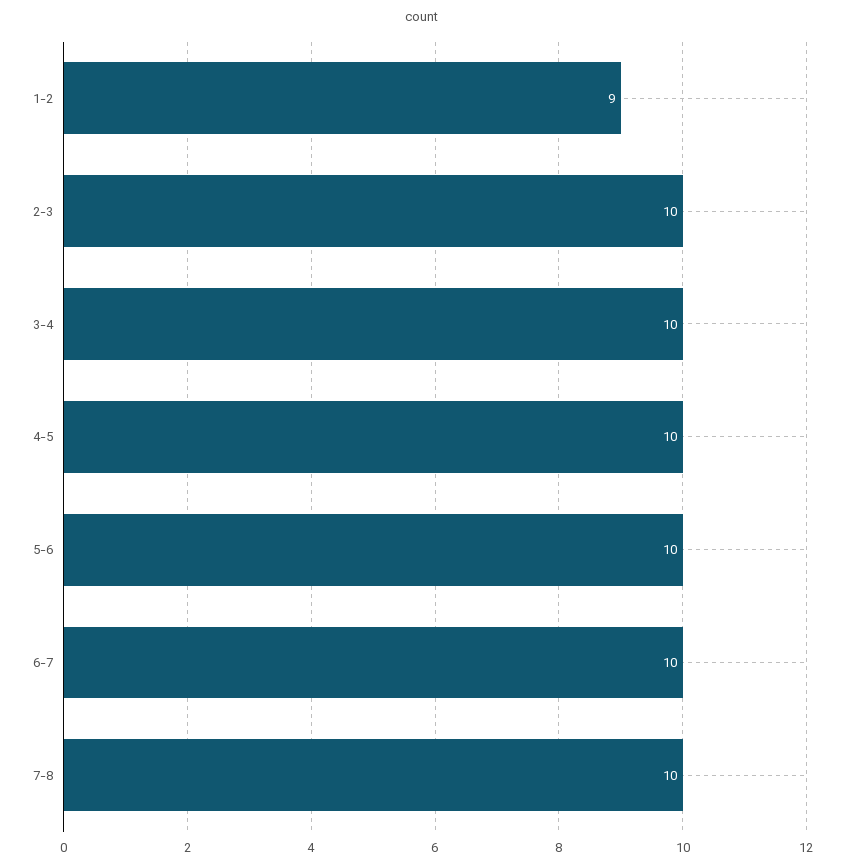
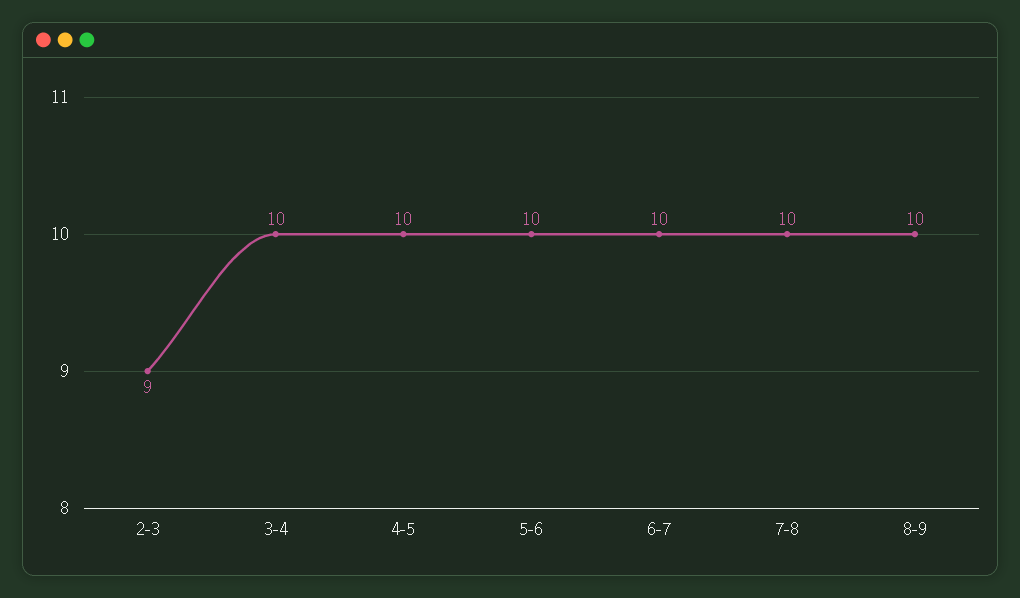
1-2: 9 -> none
2-3: 10 -> 9
8-9: none -> 10

